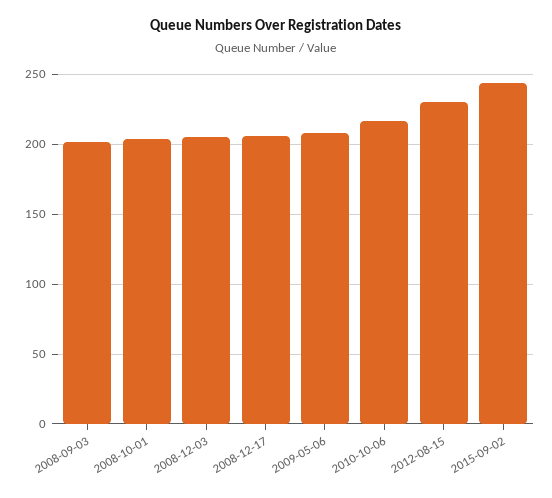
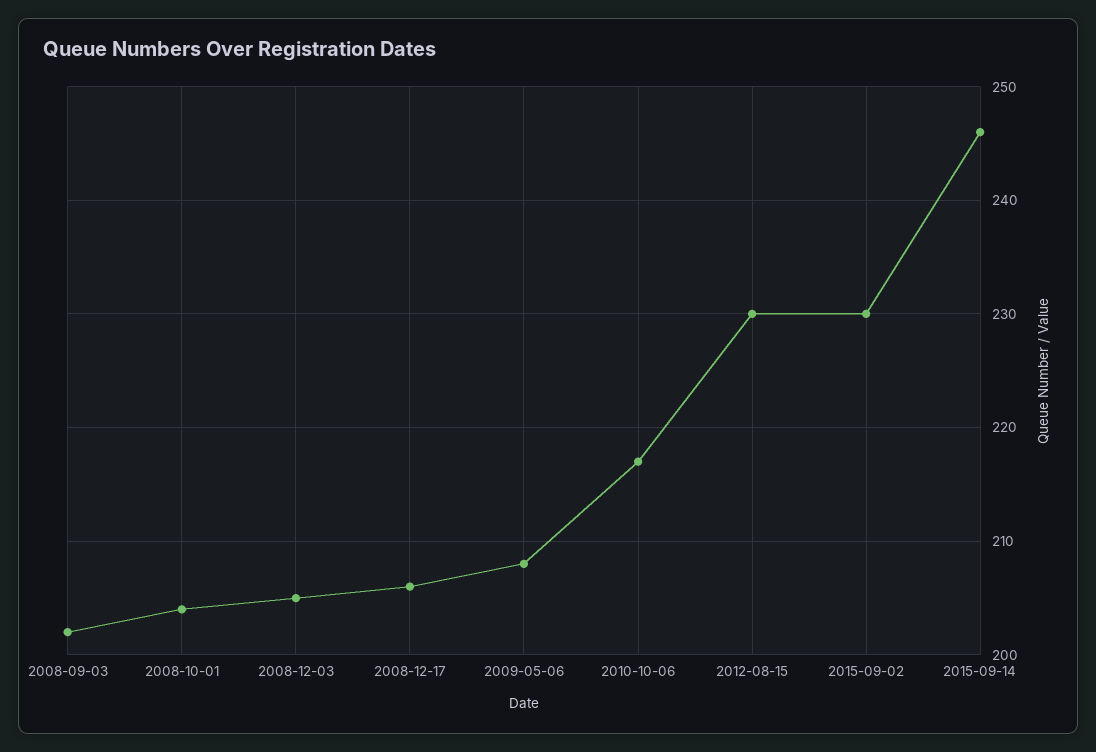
2015-09-02: 245 -> 230
2015-09-14: none -> 246

